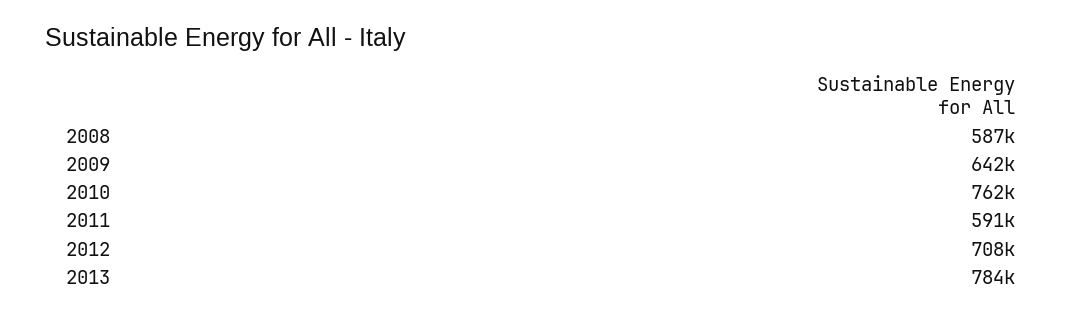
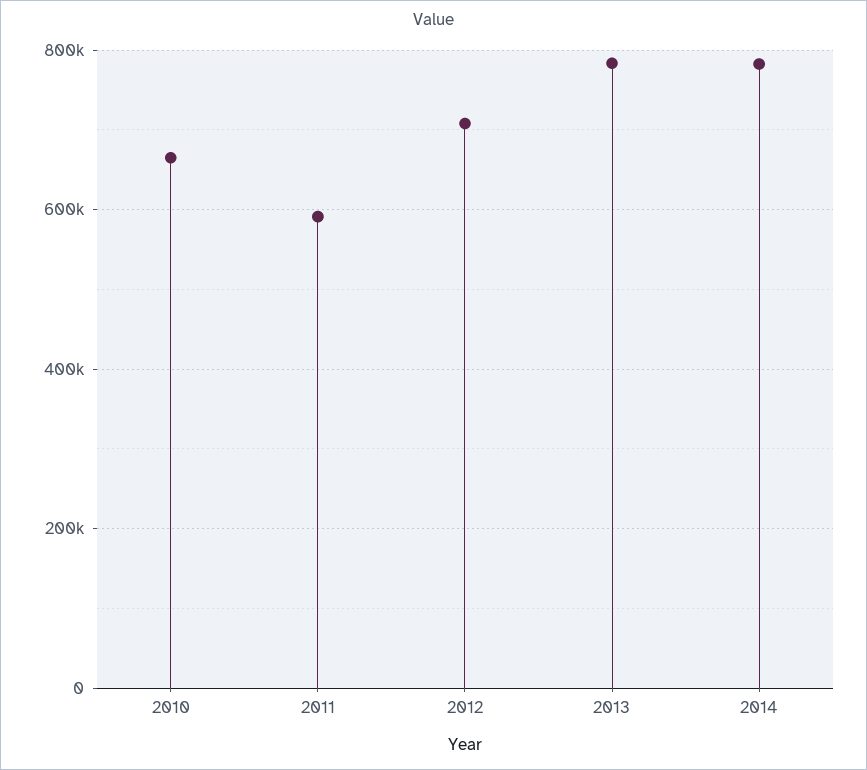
2008: 587000 -> none
2009: 642000 -> none
2010: 762000 -> 660000
2014: none -> 780000

